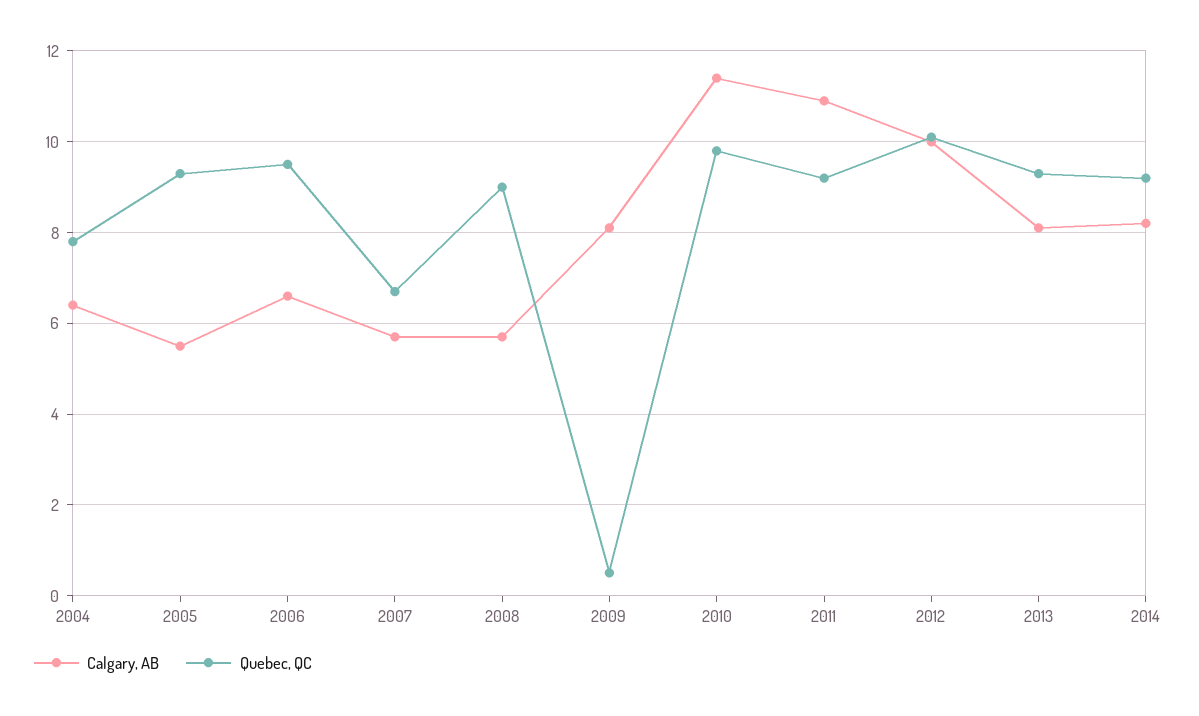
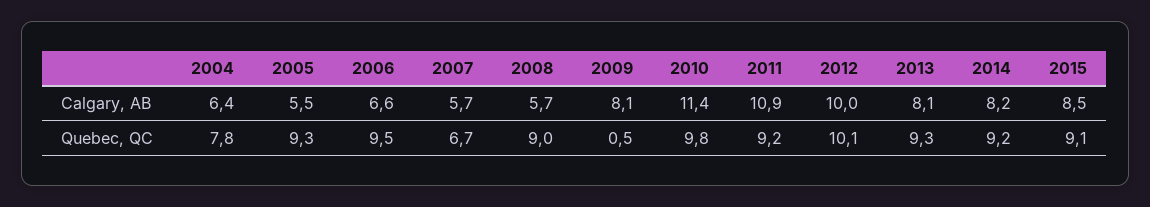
Calgary, AB, 2015: none -> 8.5
Quebec, QC, 2015: none -> 9.1

